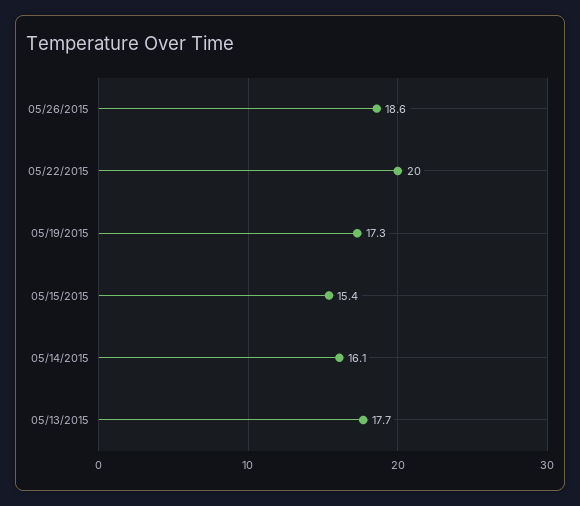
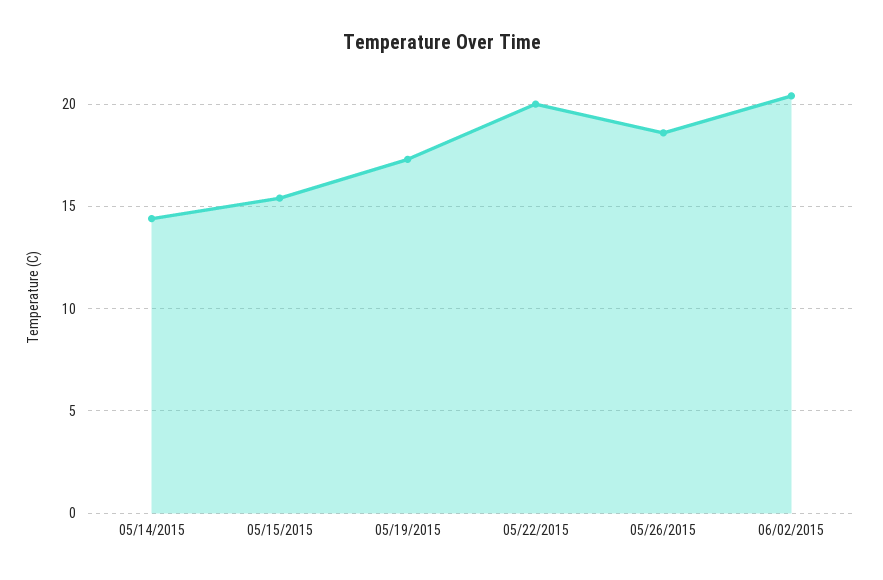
05/14/2015: 16.1 -> 14.5
05/13/2015: 17.7 -> none
06/02/2015: none -> 20.5

